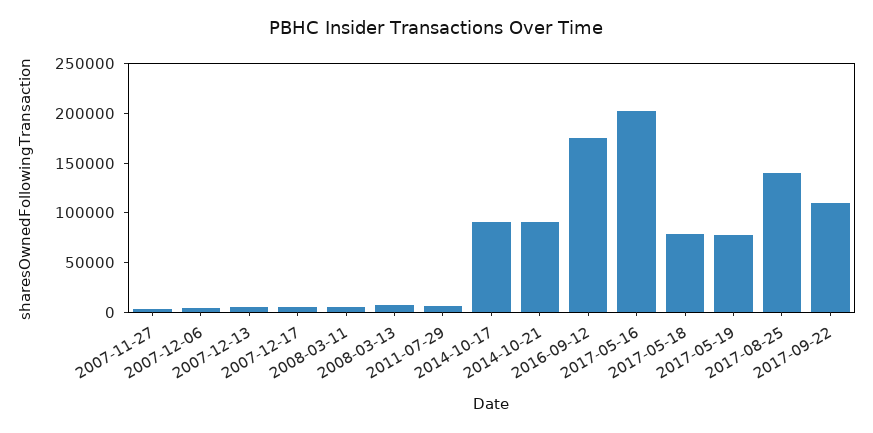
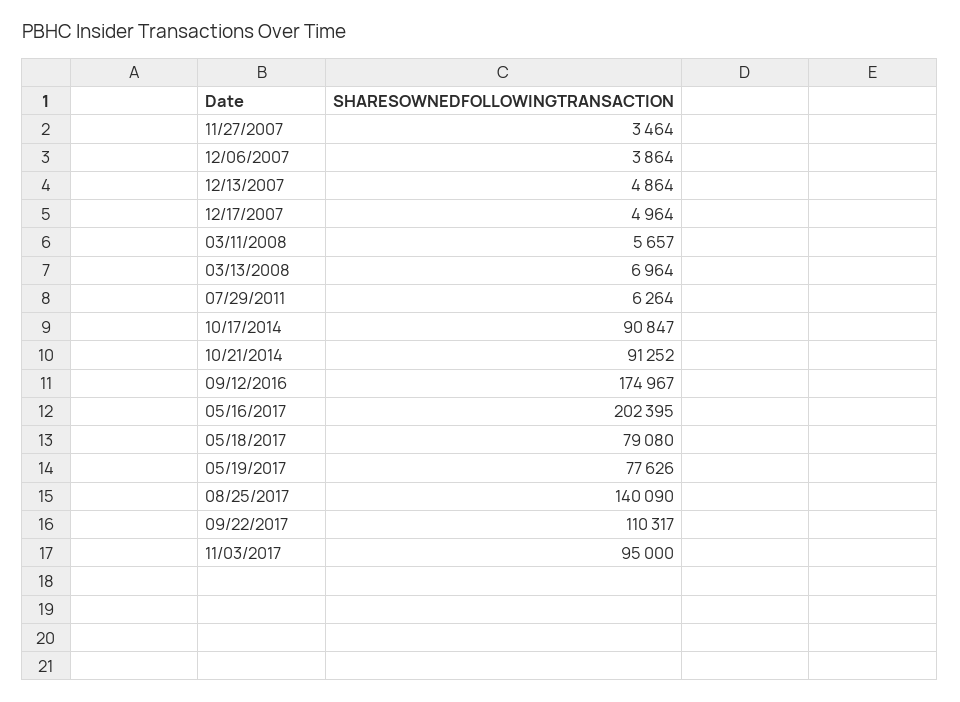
11/03/2017: none -> 95000

